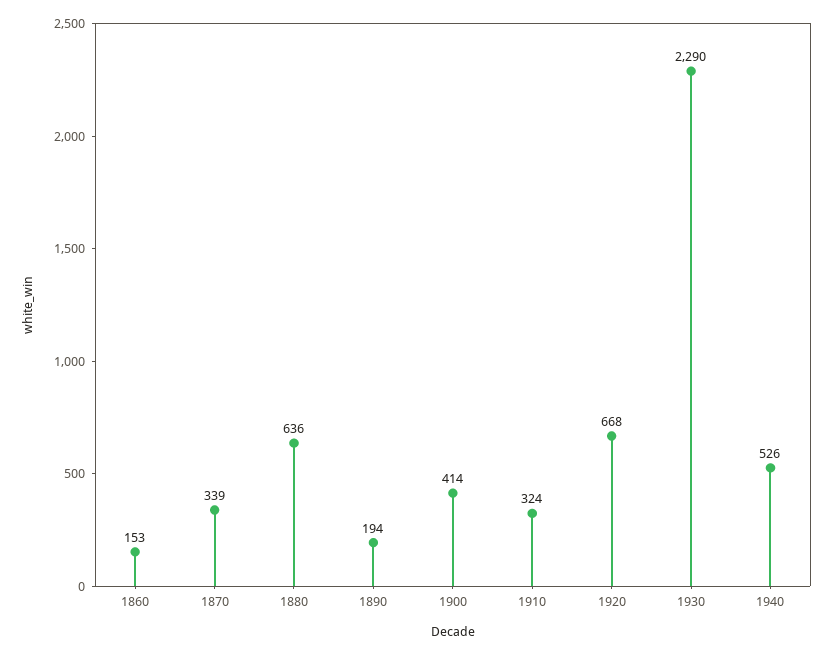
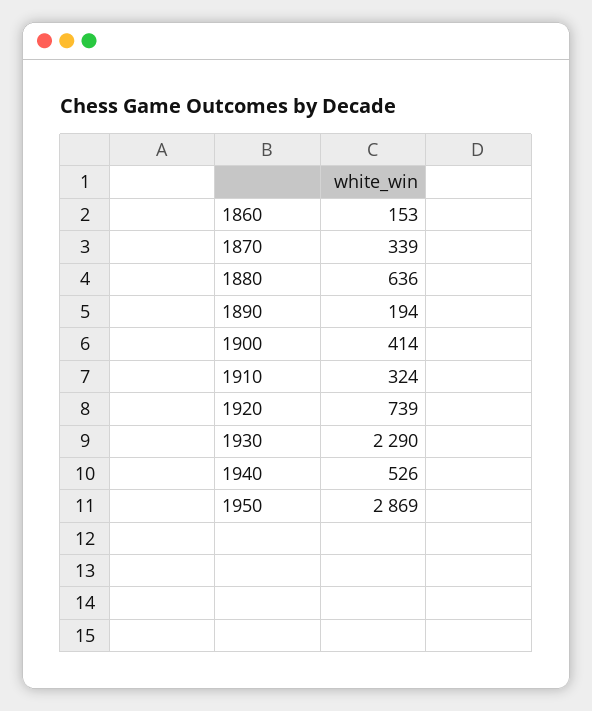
1920: 668 -> 739
1950: none -> 2869

